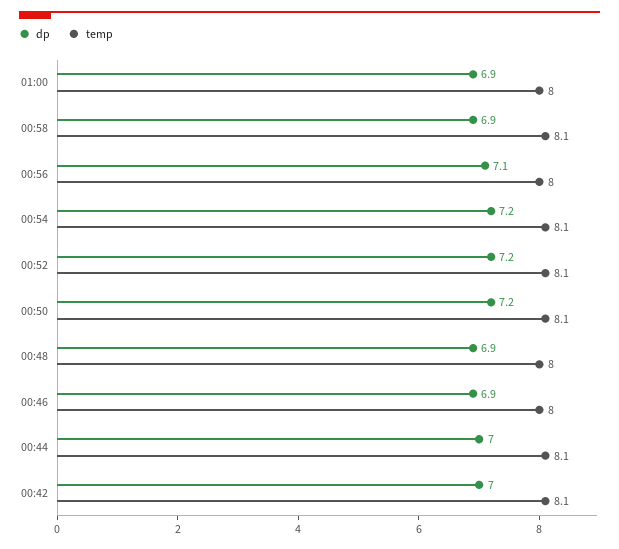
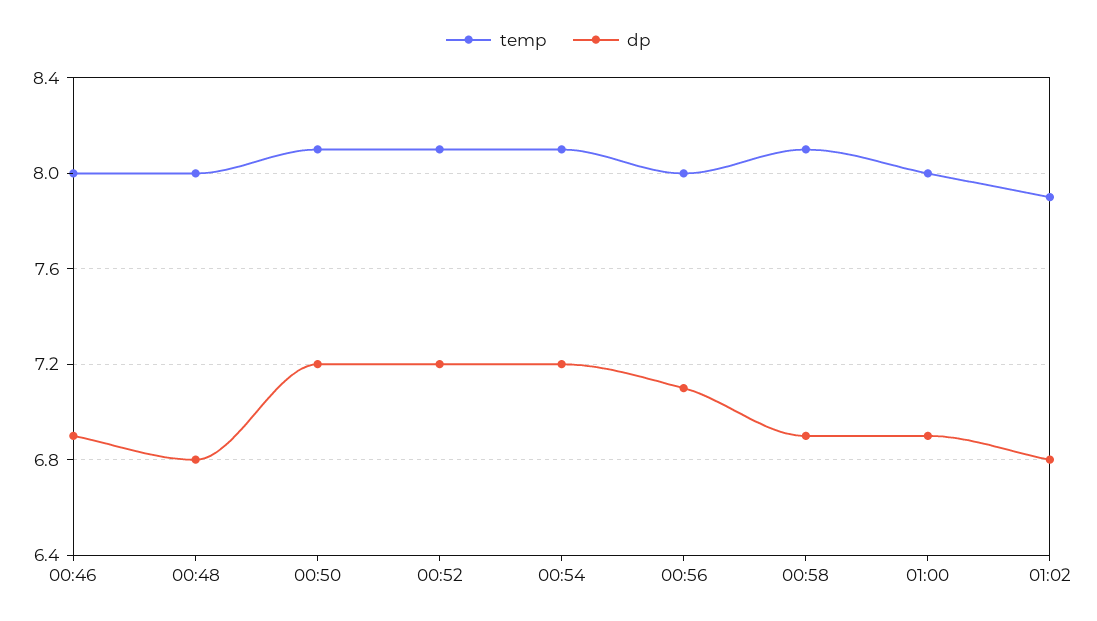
dp, 00:48: 6.9 -> 6.8
dp, 00:44: 7 -> none
temp, 00:44: 8.1 -> none
dp, 00:42: 7 -> none
temp, 00:42: 8.1 -> none
temp, 01:02: none -> 7.9
dp, 01:02: none -> 6.8

